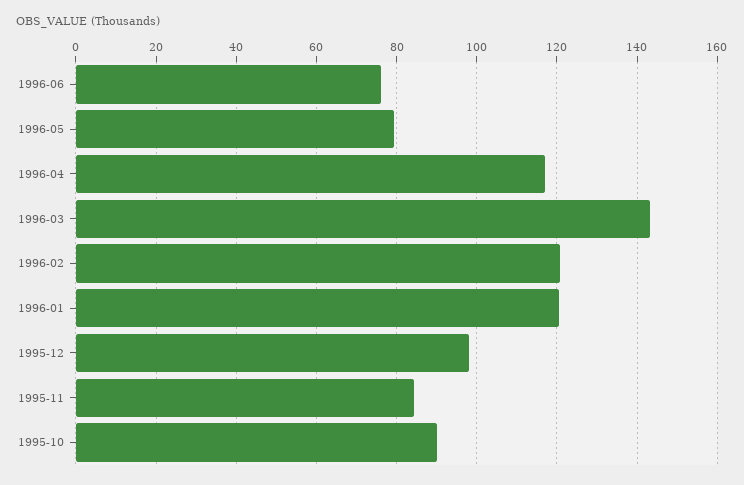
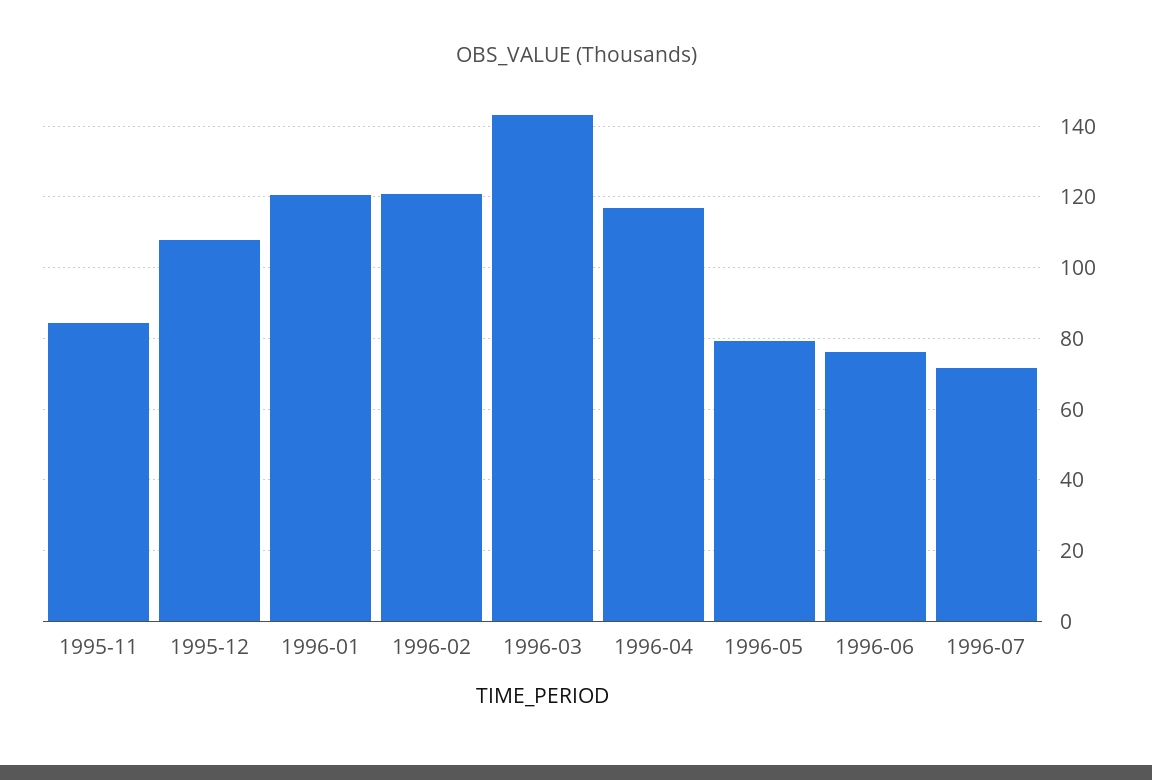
1995-12: 98 -> 108
1995-10: 90 -> none
1996-07: none -> 72

